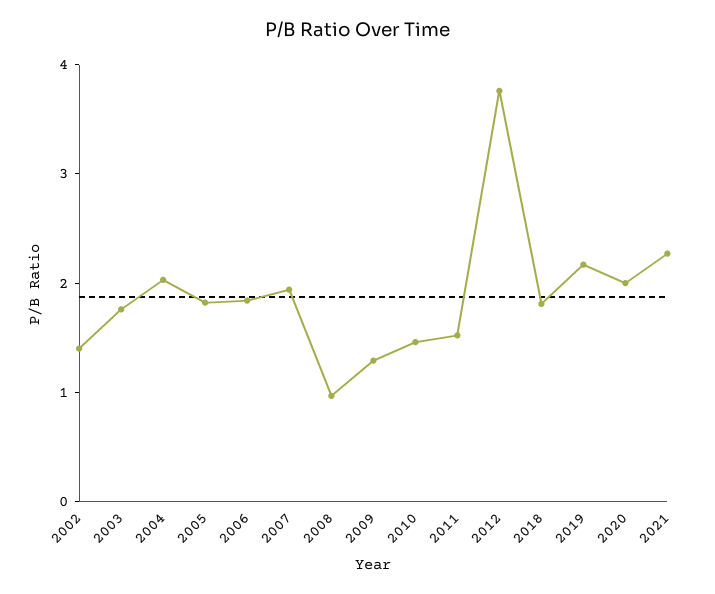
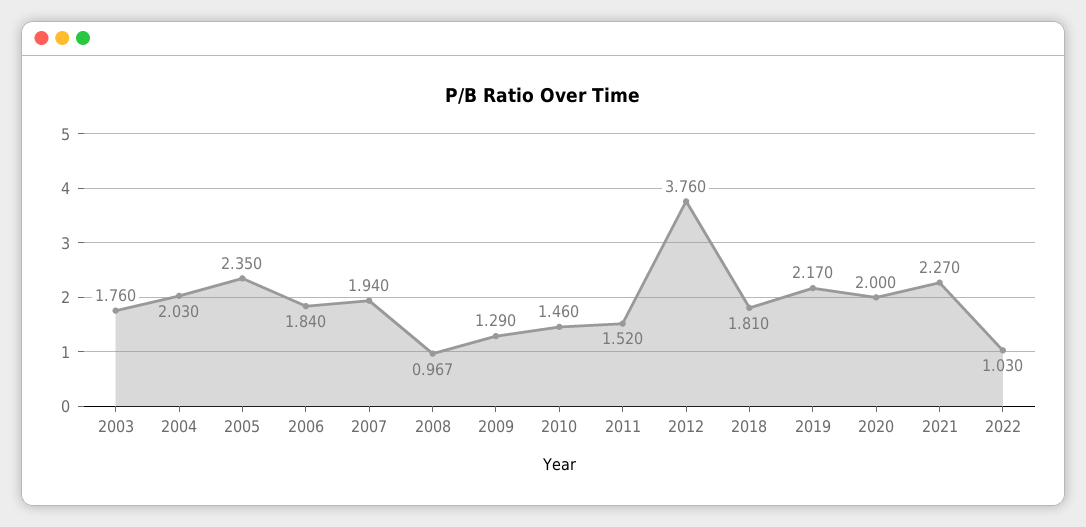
2002: 1.4 -> none
2005: 1.8 -> 2.35
2022: none -> 1.03

